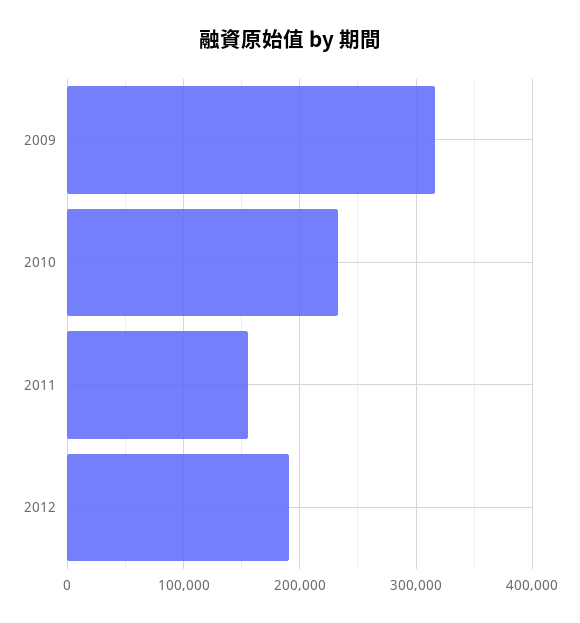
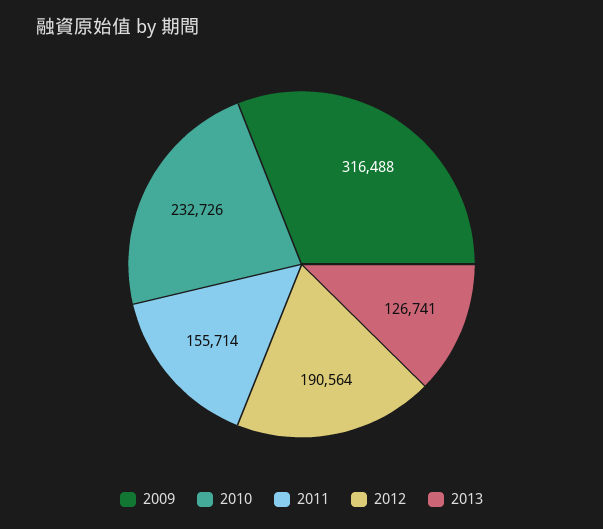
2013: none -> 126741

